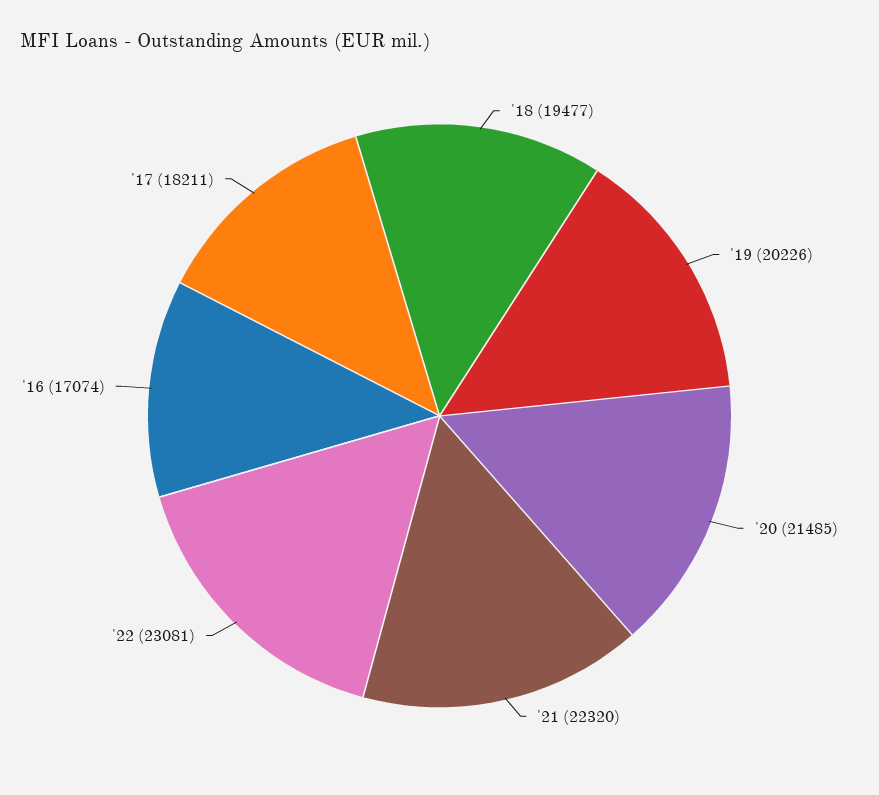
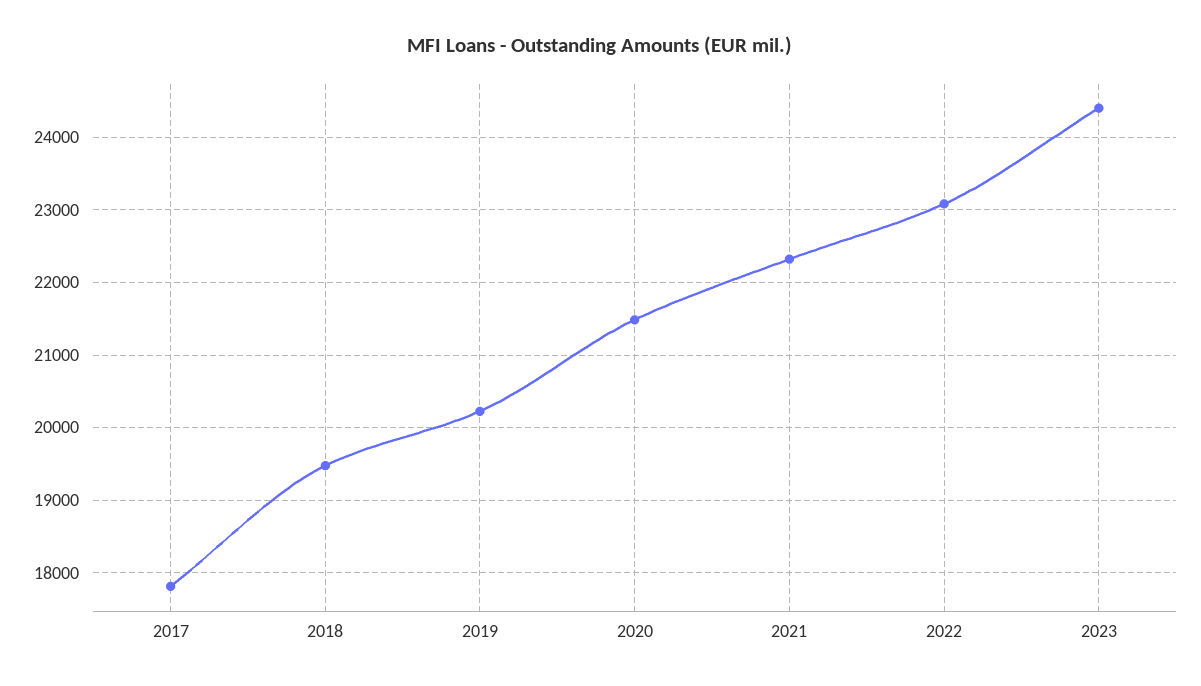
'16: 17074 -> none
'17: 18211 -> 17800
2023: none -> 24400

